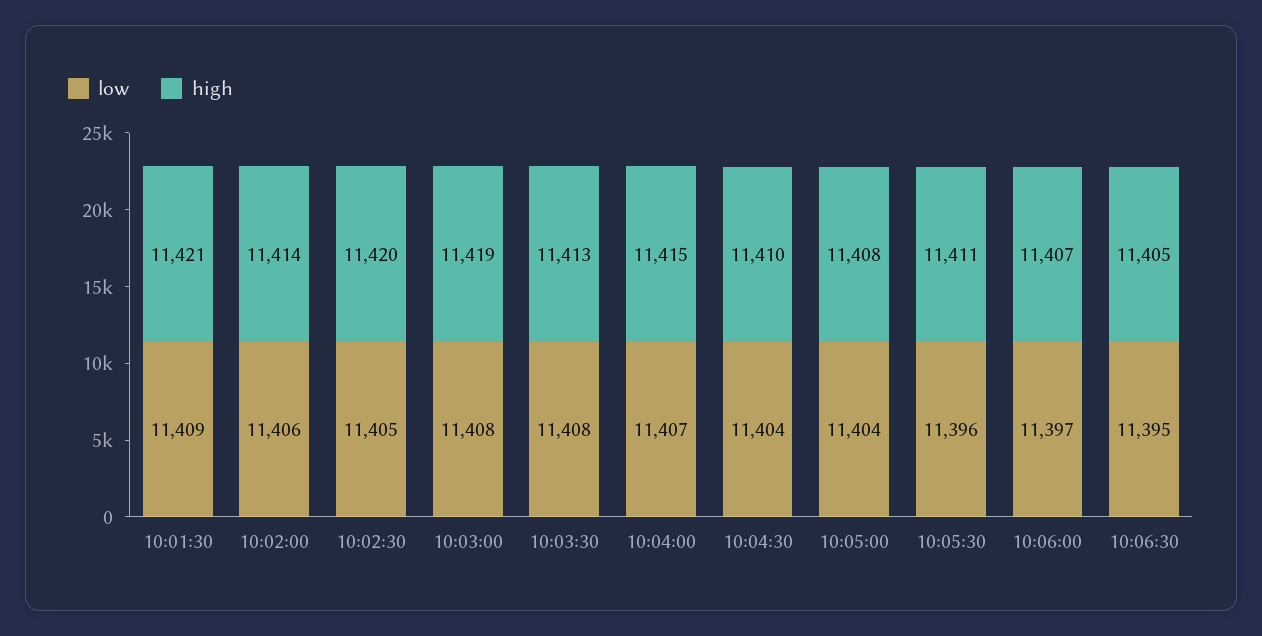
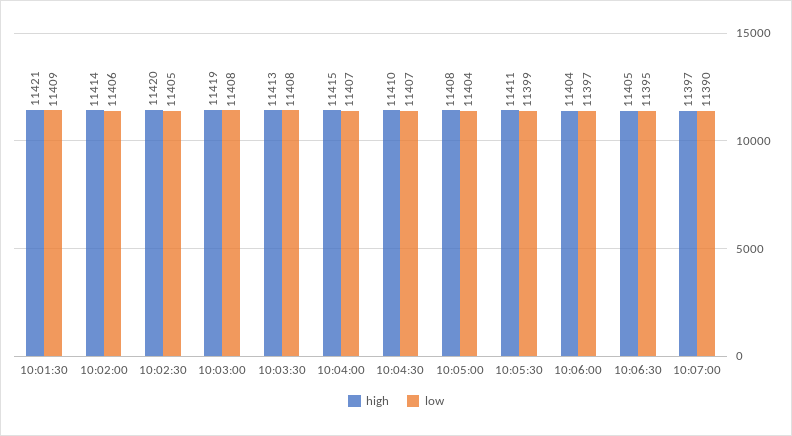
low, 10:04:30: 11404 -> 11407
low, 10:05:30: 11396 -> 11399
high, 10:06:00: 11407 -> 11404
high, 10:07:00: none -> 11397
low, 10:07:00: none -> 11390

